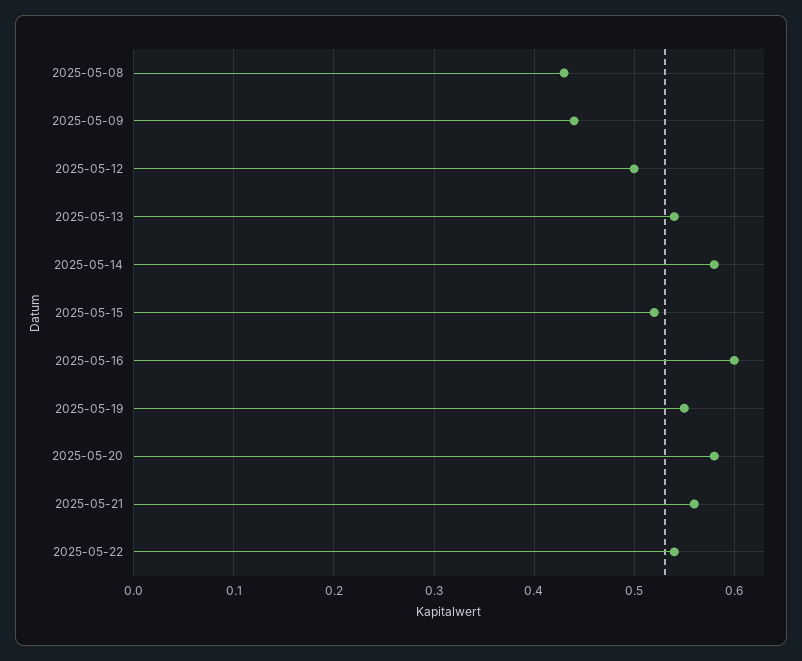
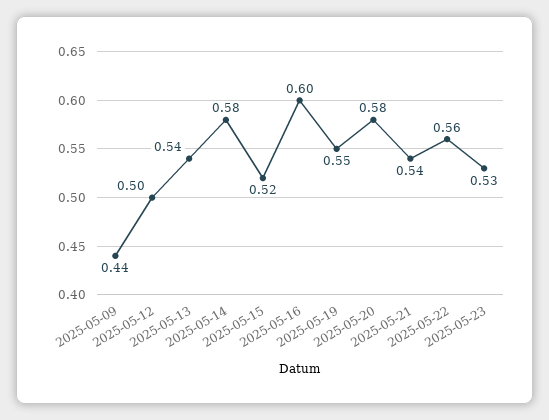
2025-05-08: 0.43 -> none
2025-05-21: 0.56 -> 0.54
2025-05-22: 0.54 -> 0.56
2025-05-23: none -> 0.53

